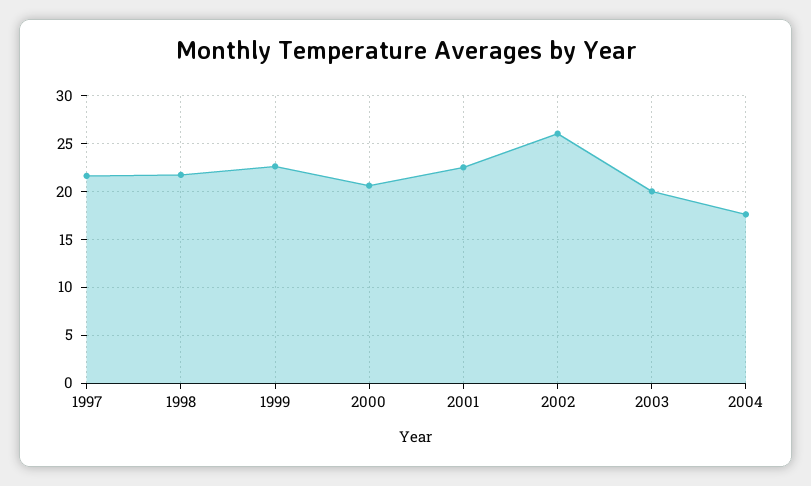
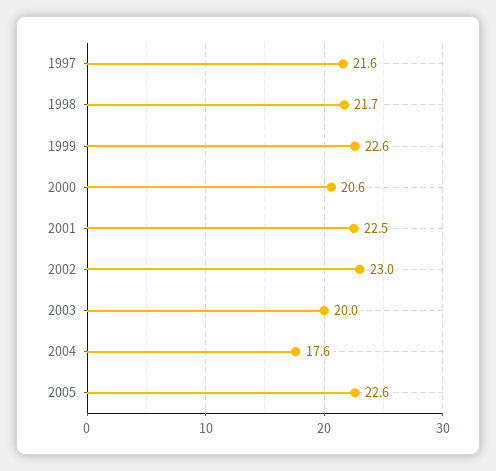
2002: 26 -> 23
2005: none -> 22.6

